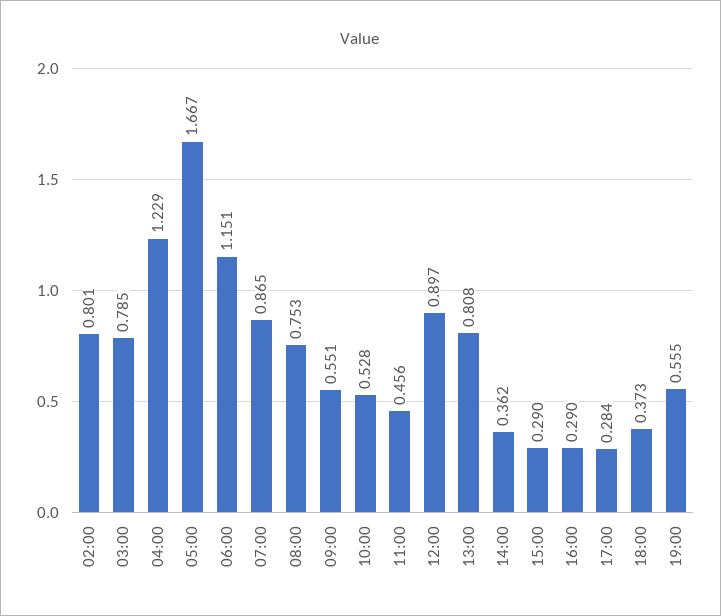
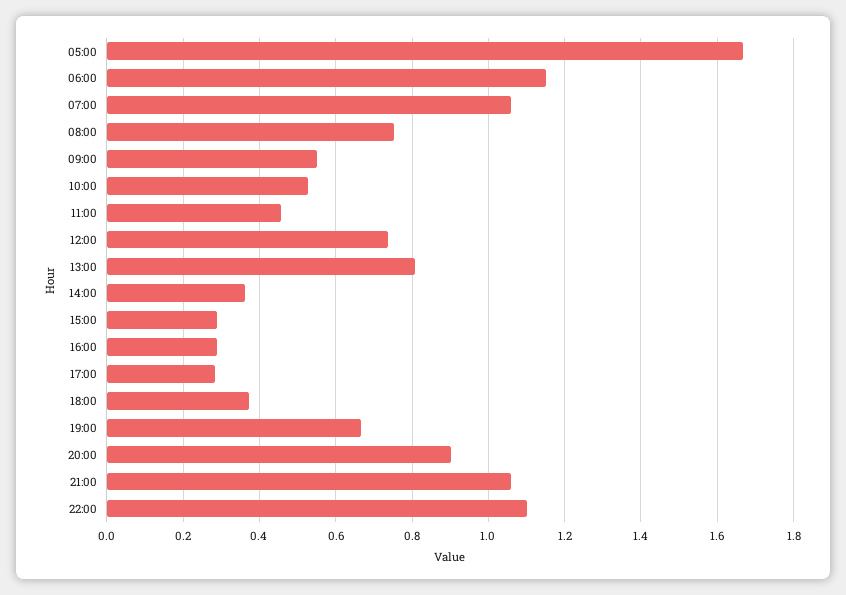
02:00: 0.801 -> none
03:00: 0.785 -> none
04:00: 1.229 -> none
07:00: 0.865 -> 1.06
12:00: 0.897 -> 0.74
19:00: 0.555 -> 0.66
20:00: none -> 0.9
21:00: none -> 1.06
22:00: none -> 1.1

